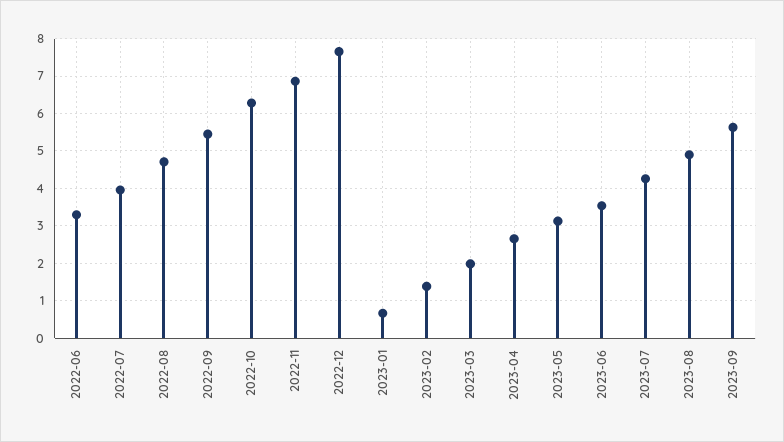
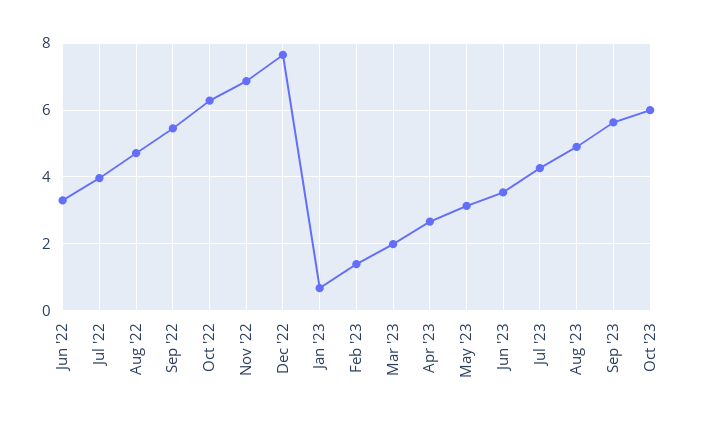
Oct '23: none -> 6

